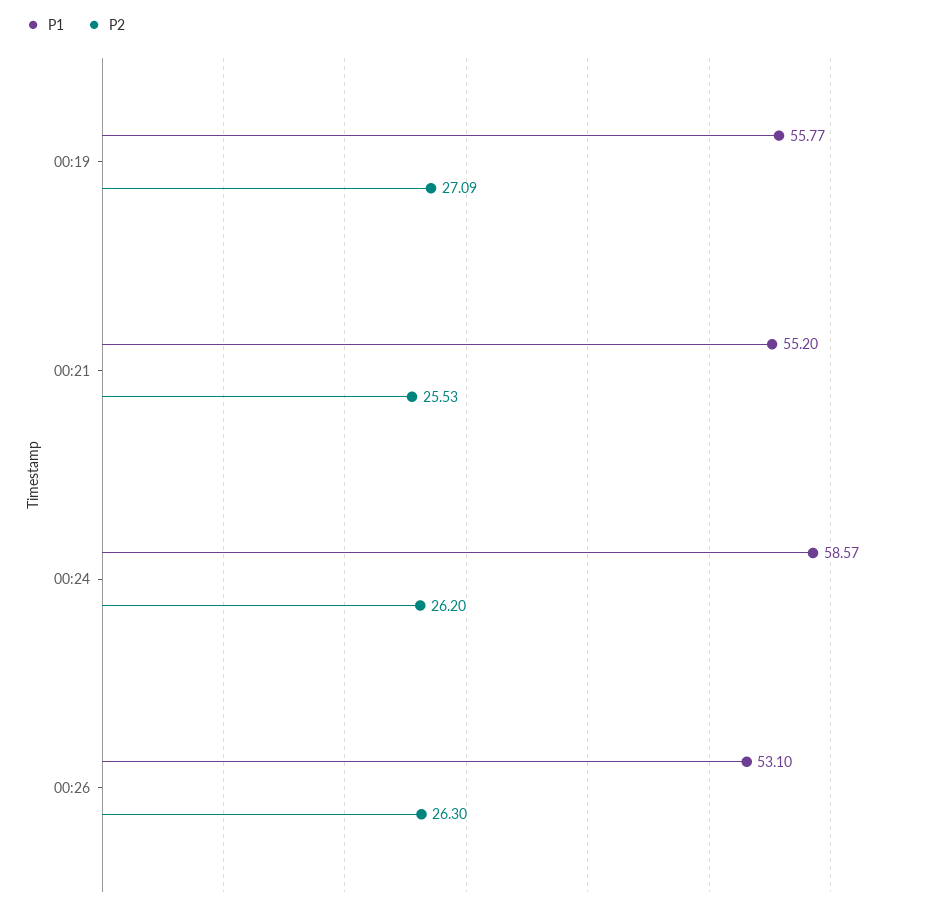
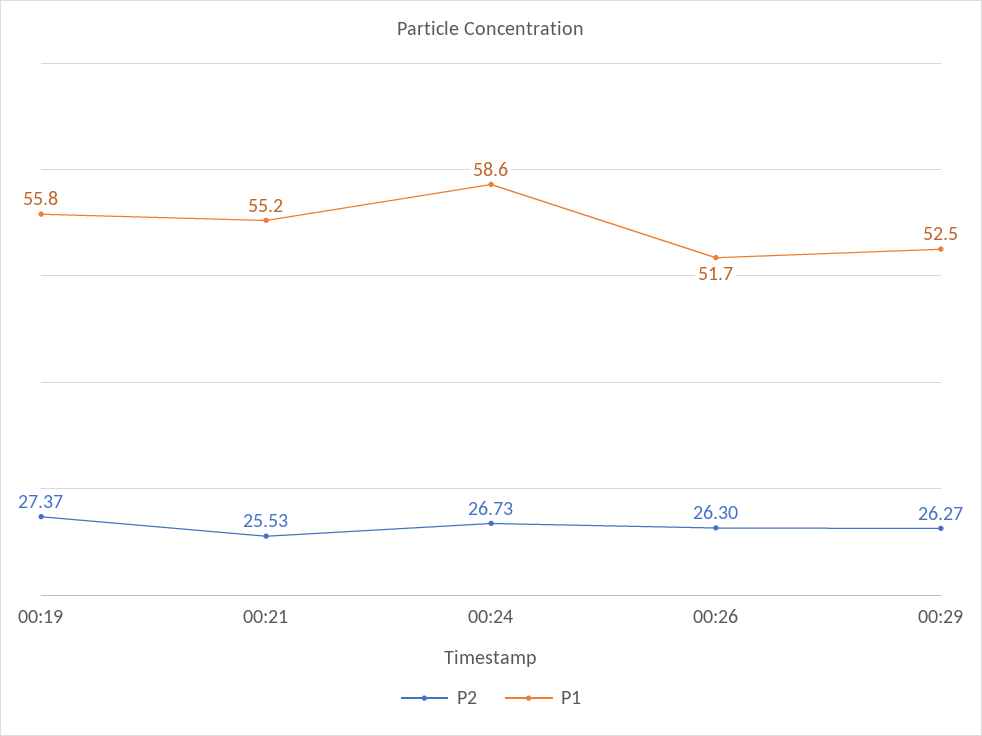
P2, 00:19: 27.09 -> 27.37
P2, 00:24: 26.2 -> 26.73
P1, 00:26: 53.1 -> 51.7
P2, 00:29: none -> 26.27
P1, 00:29: none -> 52.5

